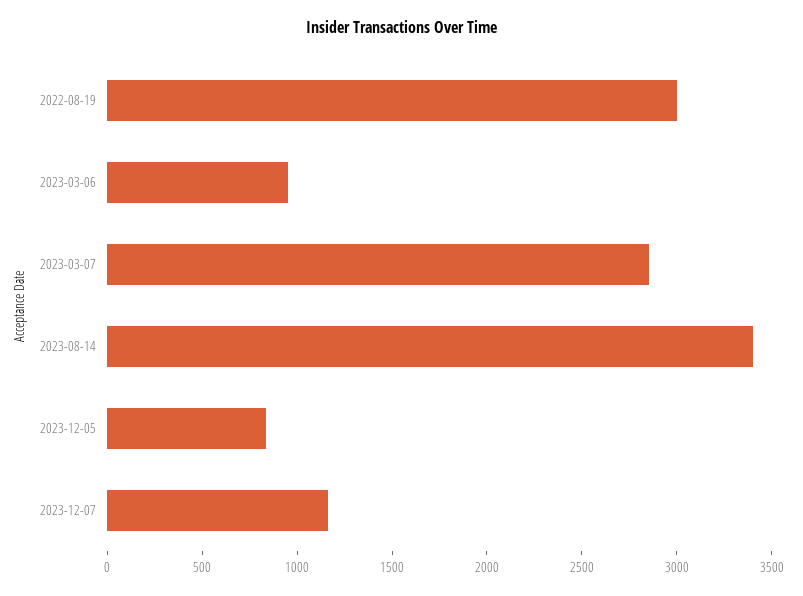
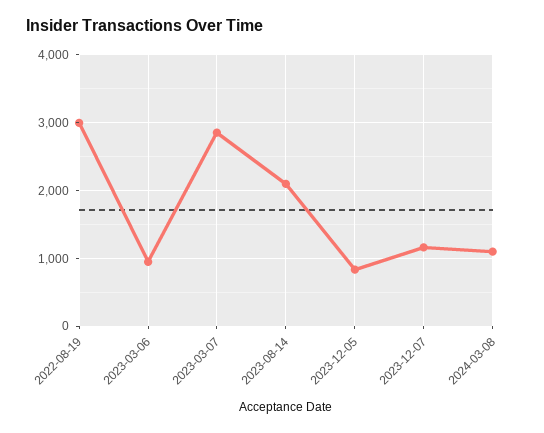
2023-08-14: 3400 -> 2100
2024-03-08: none -> 1100

